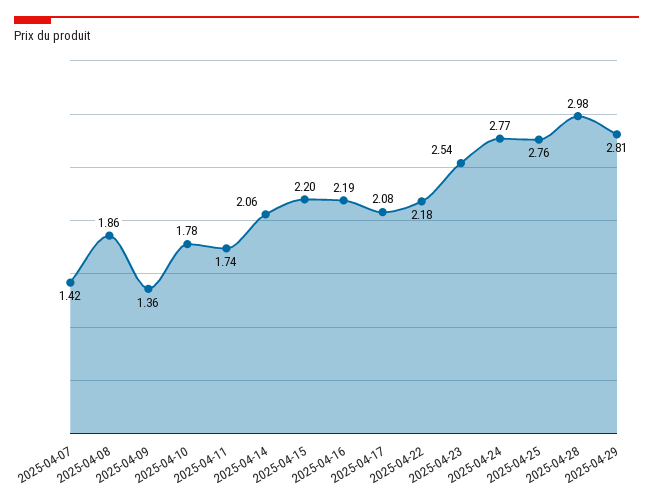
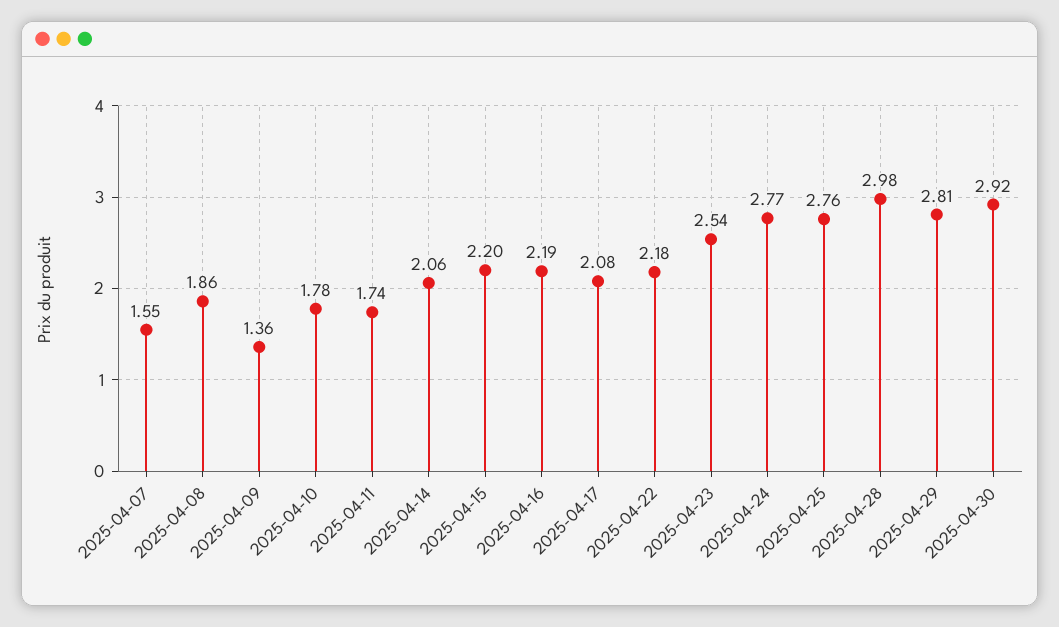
2025-04-07: 1.42 -> 1.55
2025-04-30: none -> 2.92

